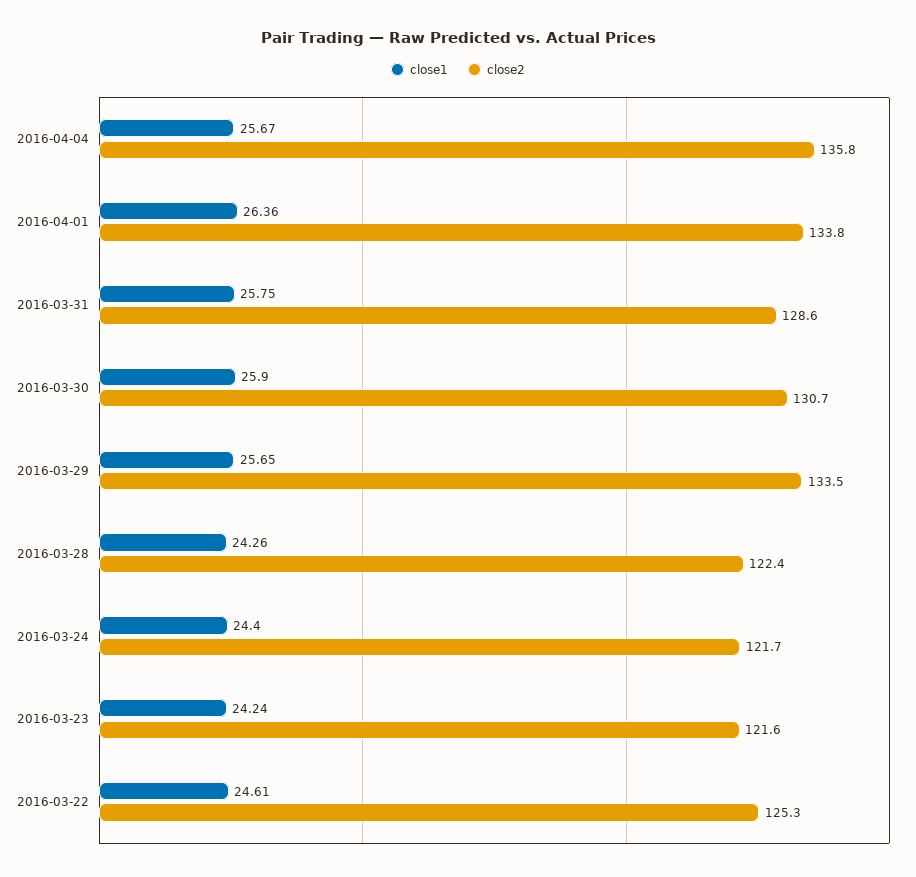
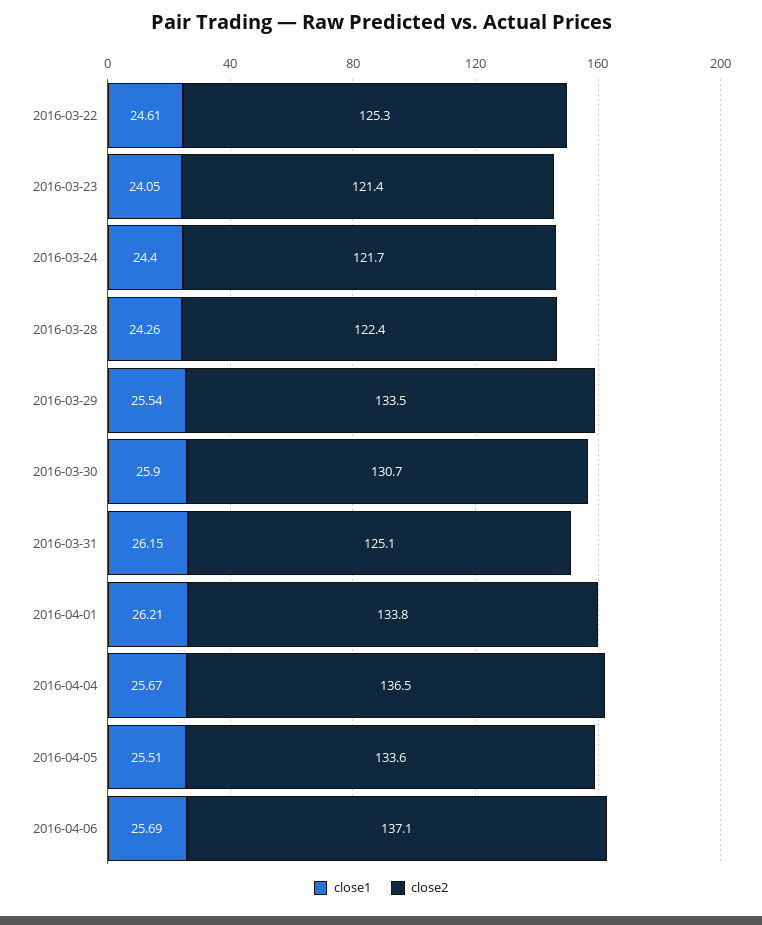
close2, 2016-04-04: 135.8 -> 136.5
close1, 2016-04-01: 26.36 -> 26.21
close1, 2016-03-31: 25.75 -> 26.15
close2, 2016-03-31: 128.6 -> 125.1
close1, 2016-03-29: 25.65 -> 25.54
close1, 2016-03-23: 24.24 -> 24.05
close2, 2016-03-23: 121.6 -> 121.4
close1, 2016-04-05: none -> 25.51
close2, 2016-04-05: none -> 133.6
close1, 2016-04-06: none -> 25.69
close2, 2016-04-06: none -> 137.1

